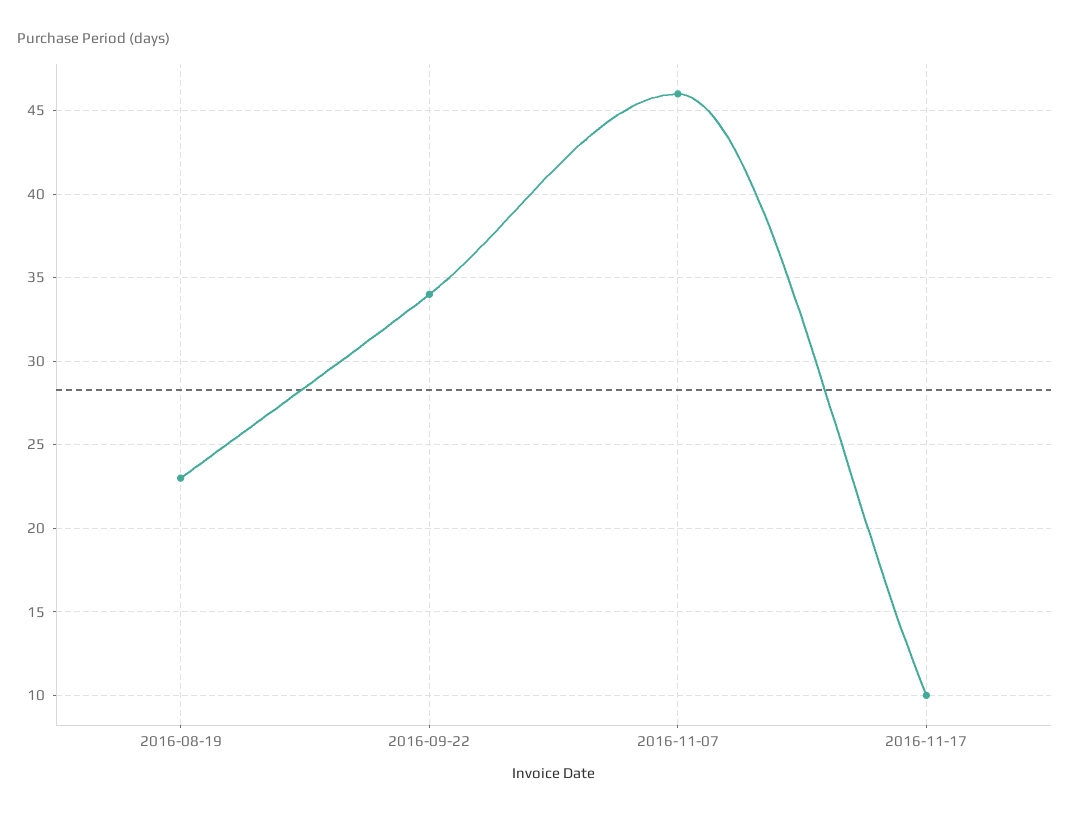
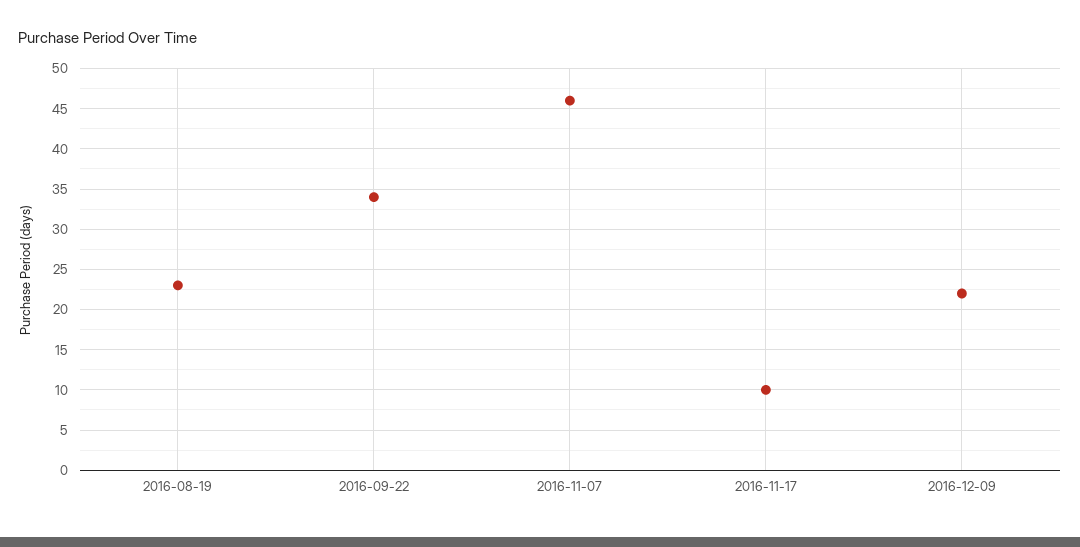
2016-12-09: none -> 22

